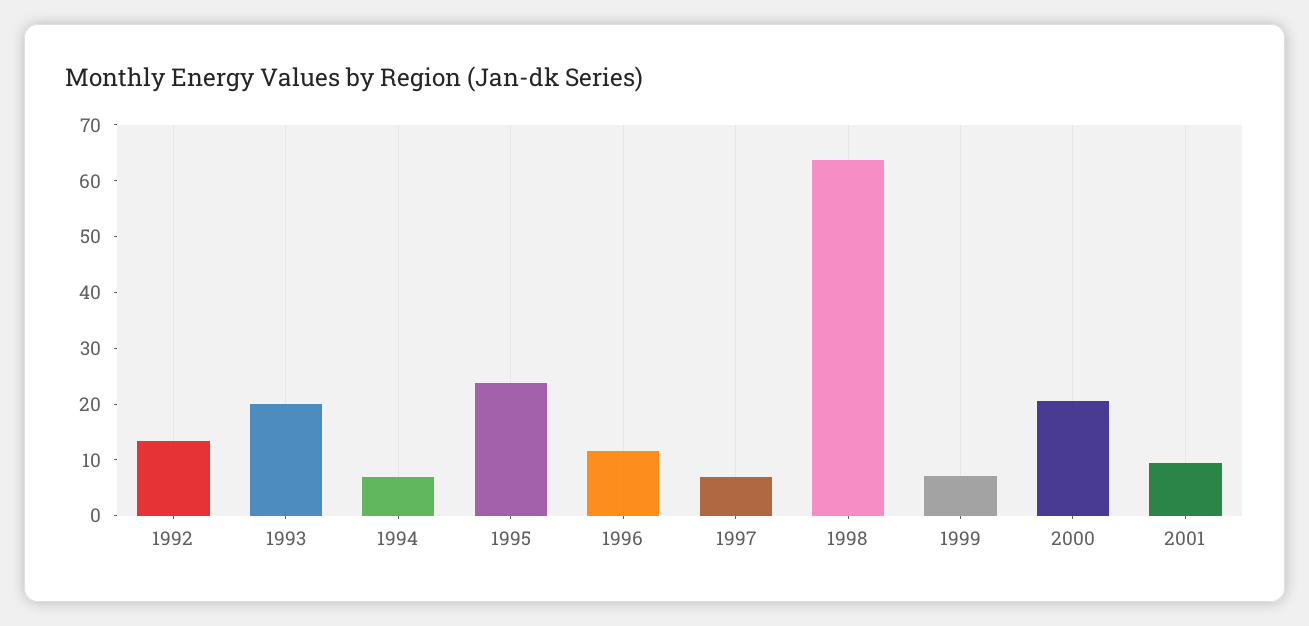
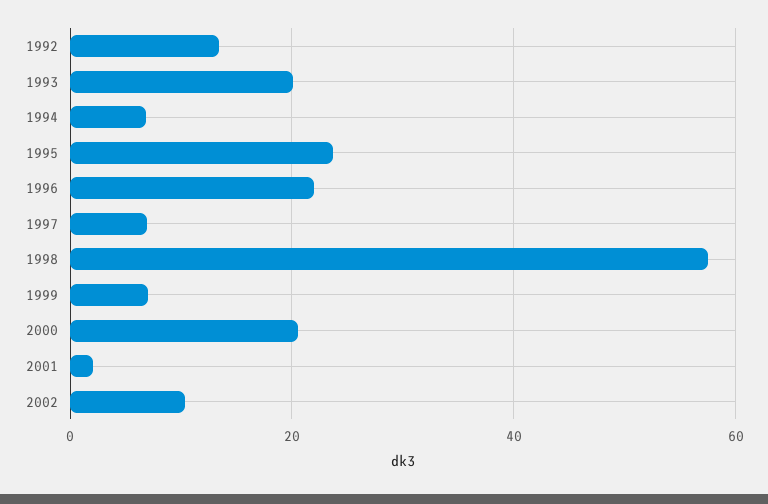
1996: 12 -> 22
1998: 64 -> 58
2001: 10 -> 2
2002: none -> 10

